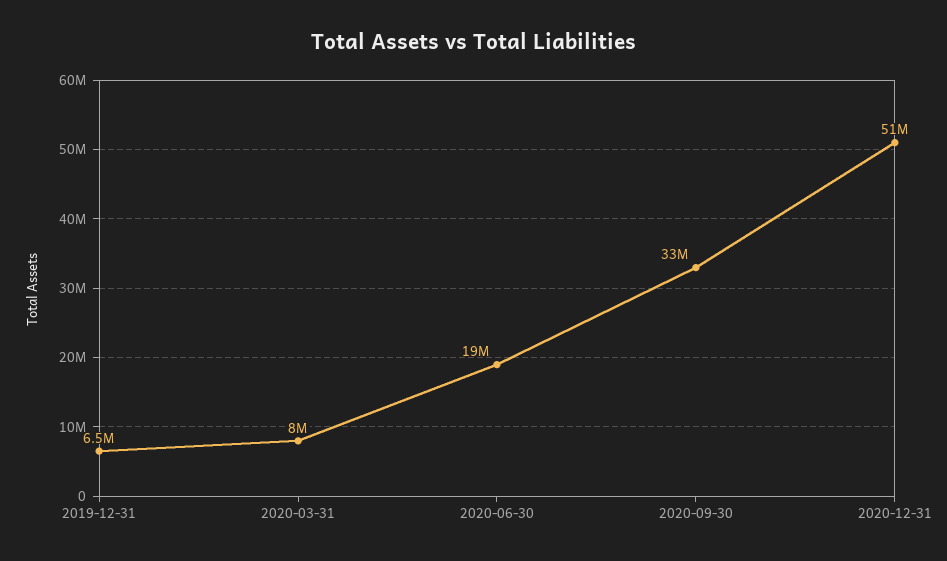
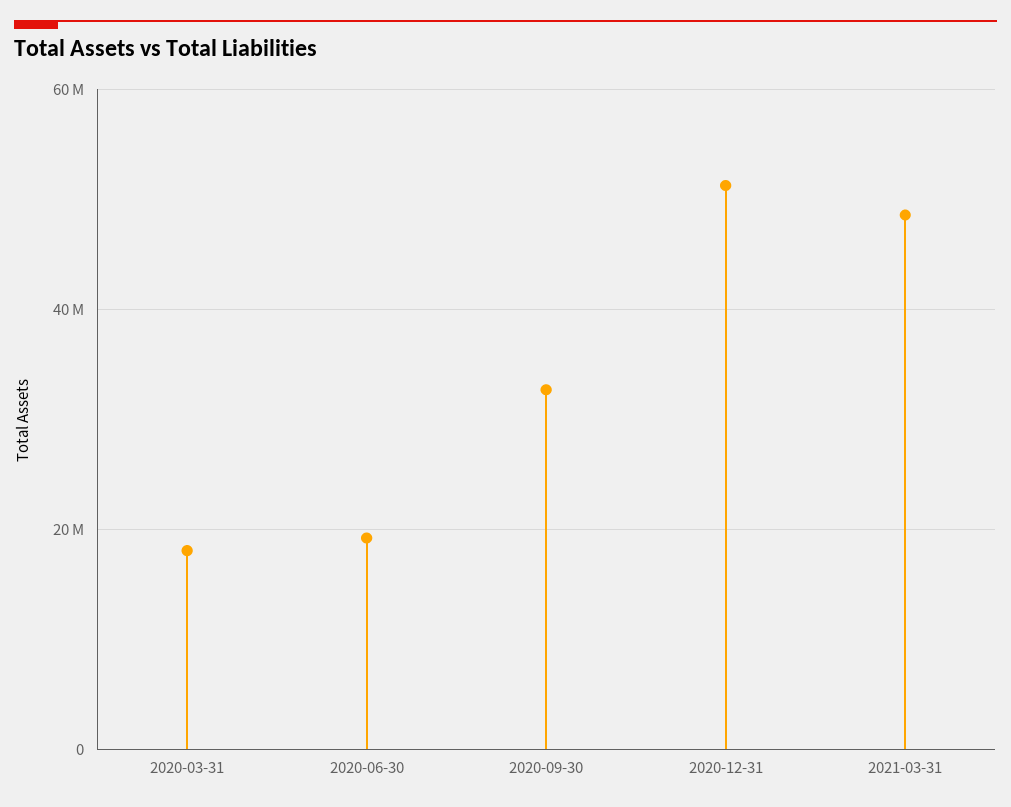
2019-12-31: 6500000 -> none
2020-03-31: 8000000 -> 18000000
2021-03-31: none -> 48000000

